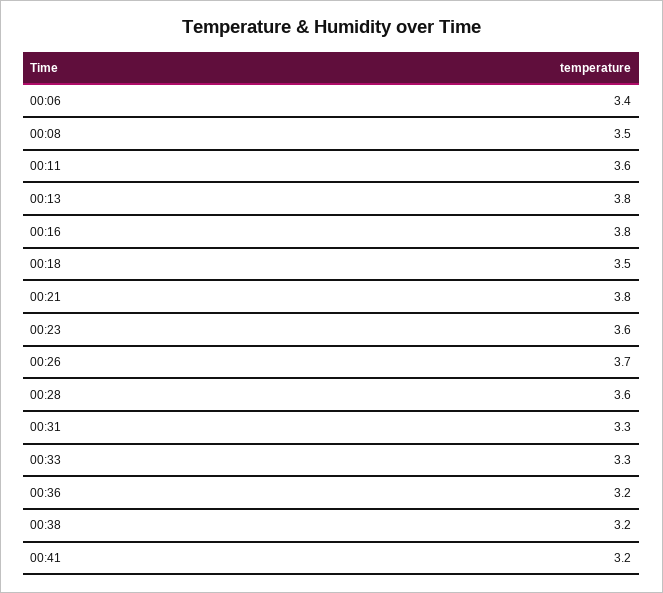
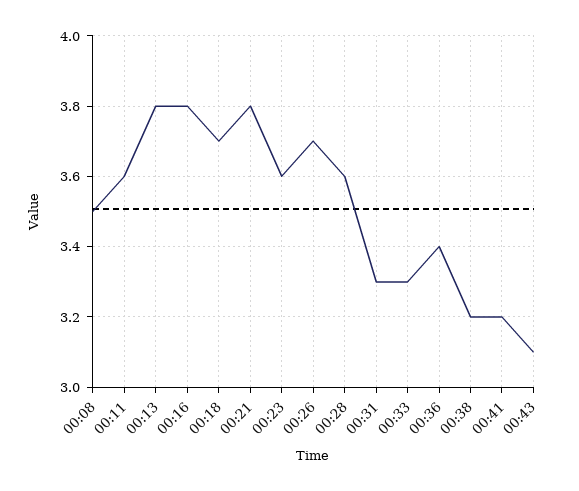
00:06: 3.4 -> none
00:18: 3.5 -> 3.7
00:36: 3.2 -> 3.4
00:43: none -> 3.1

